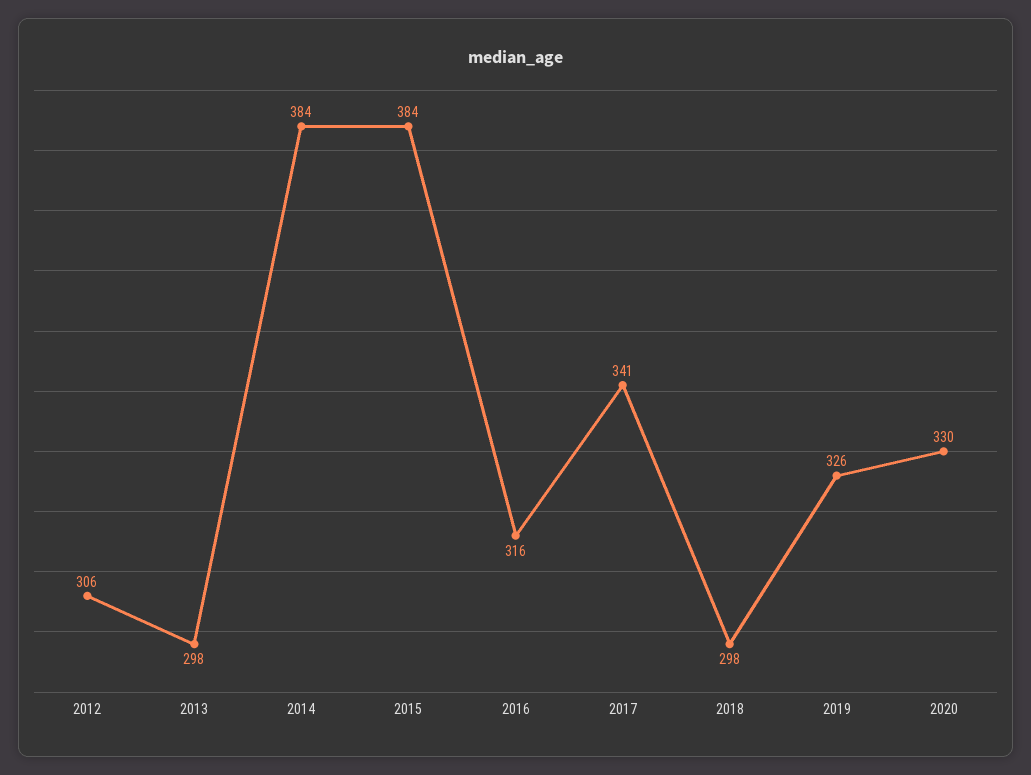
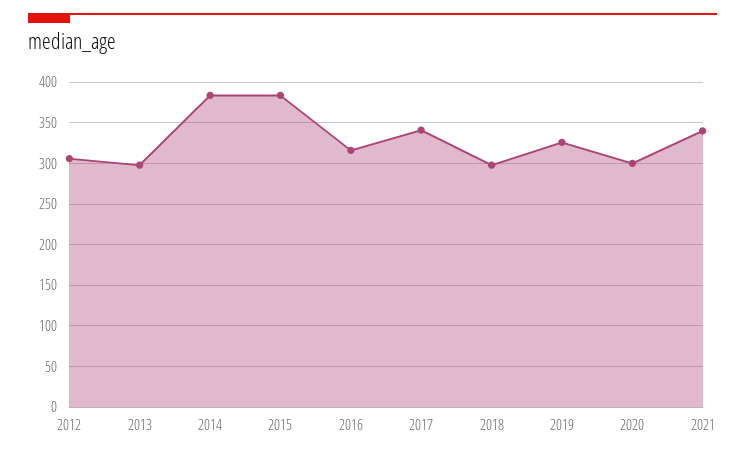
2020: 330 -> 300
2021: none -> 340

